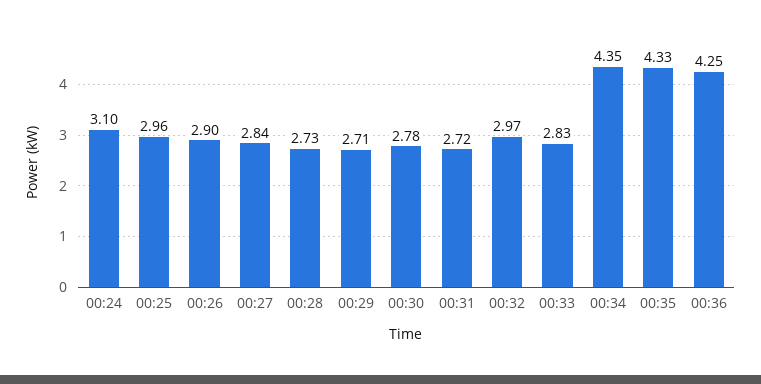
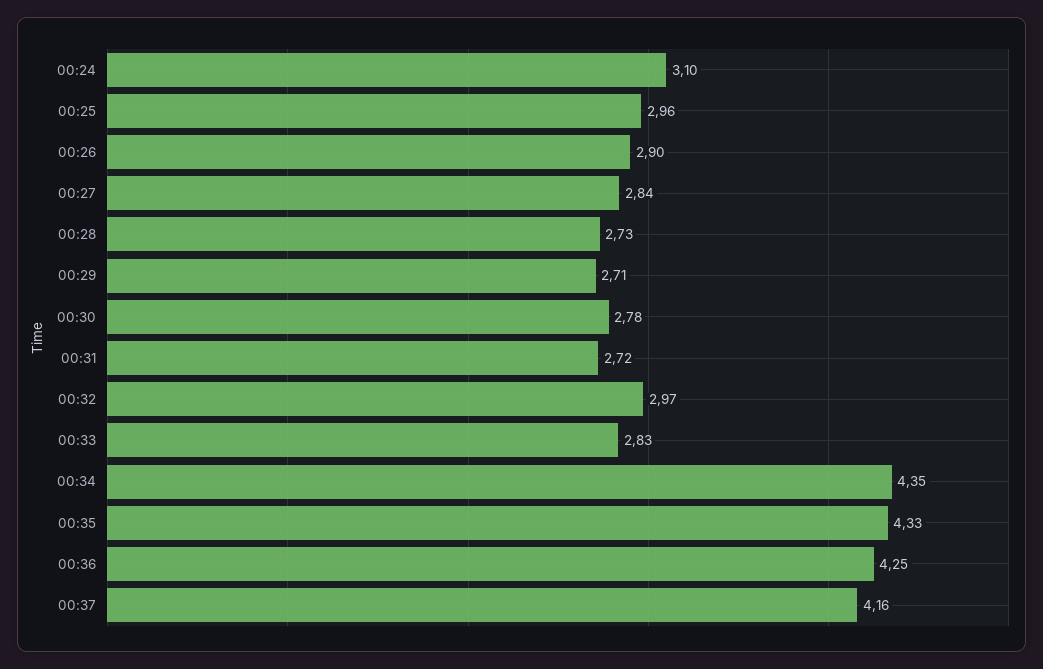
00:37: none -> 4.16

